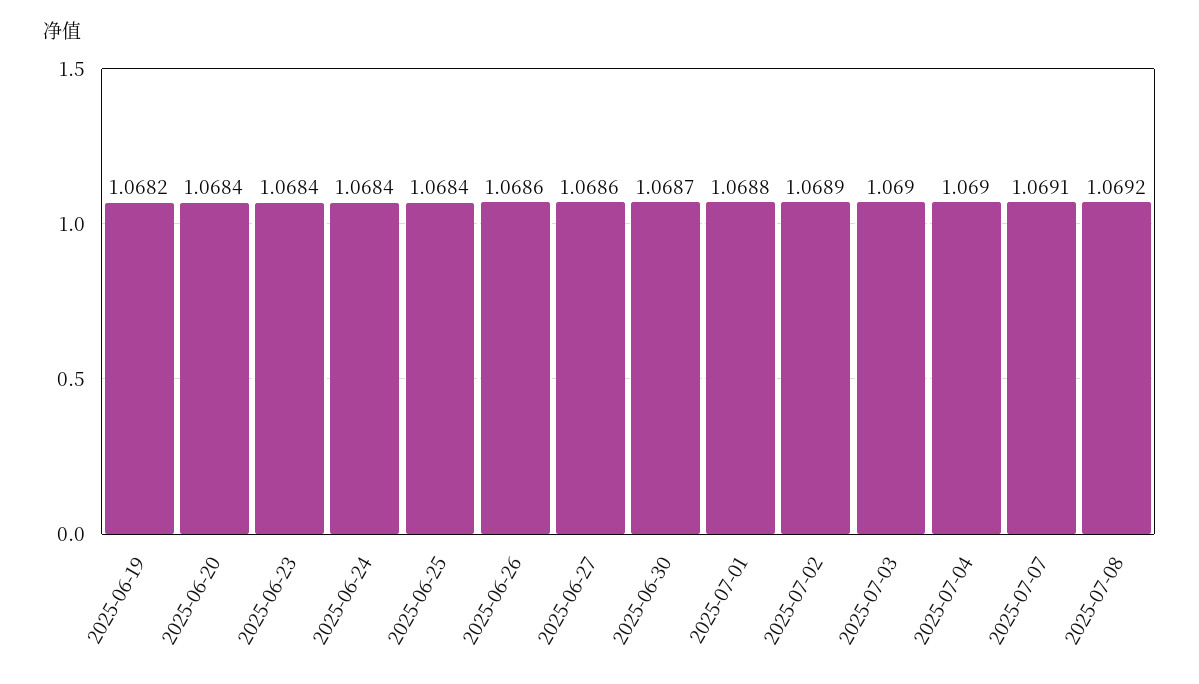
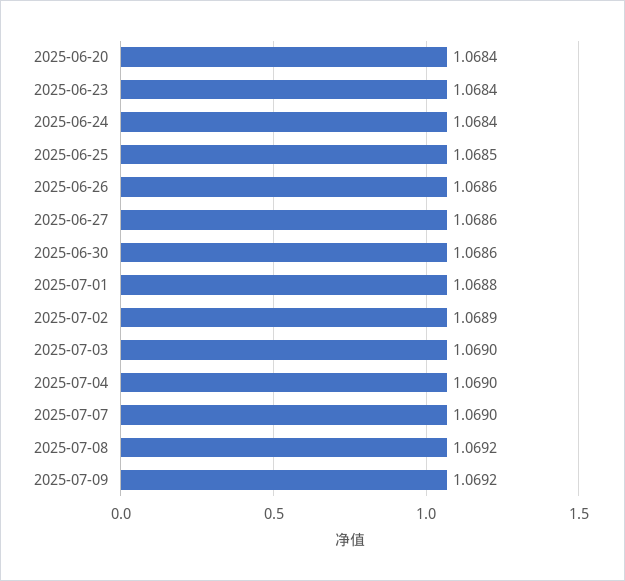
2025-06-19: 1.0682 -> none
2025-06-25: 1.0684 -> 1.0685
2025-06-30: 1.0687 -> 1.0686
2025-07-07: 1.0691 -> 1.069
2025-07-09: none -> 1.0692

